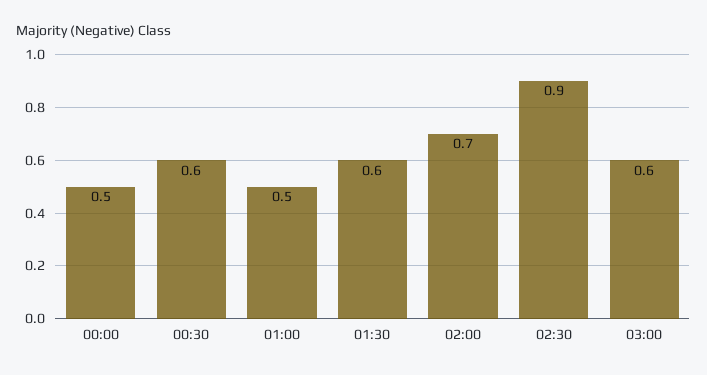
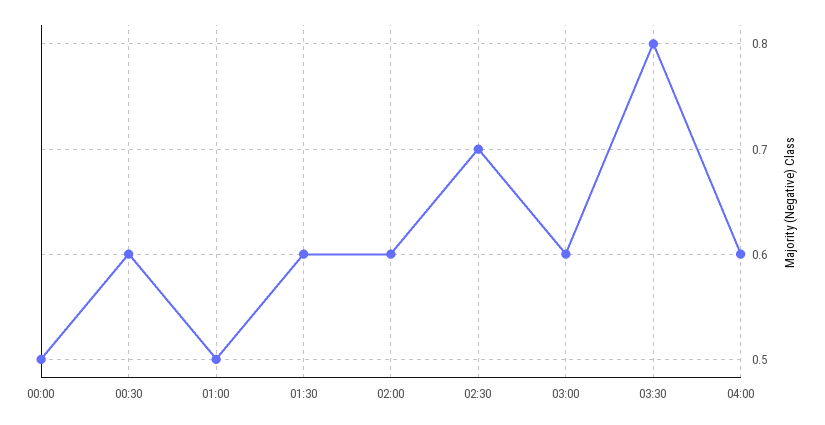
02:00: 0.7 -> 0.6
02:30: 0.9 -> 0.7
03:30: none -> 0.8
04:00: none -> 0.6

